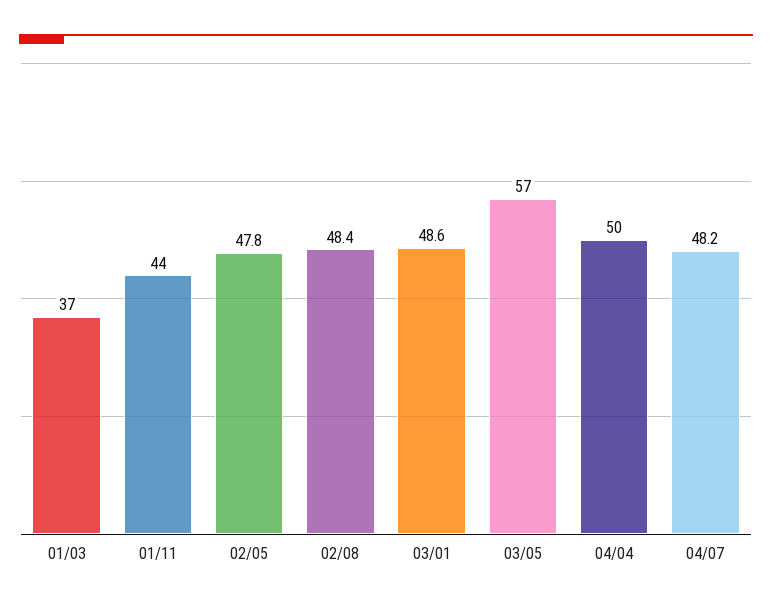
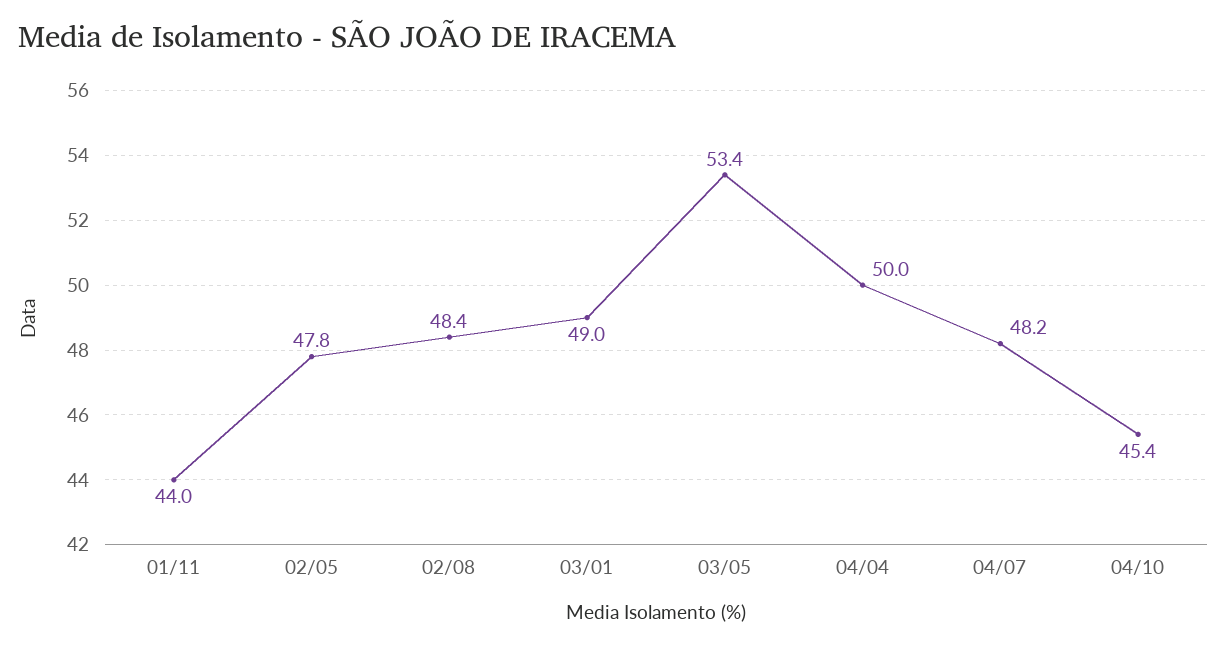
01/03: 37 -> none
03/01: 48.6 -> 49
03/05: 57 -> 53.4
04/10: none -> 45.4

